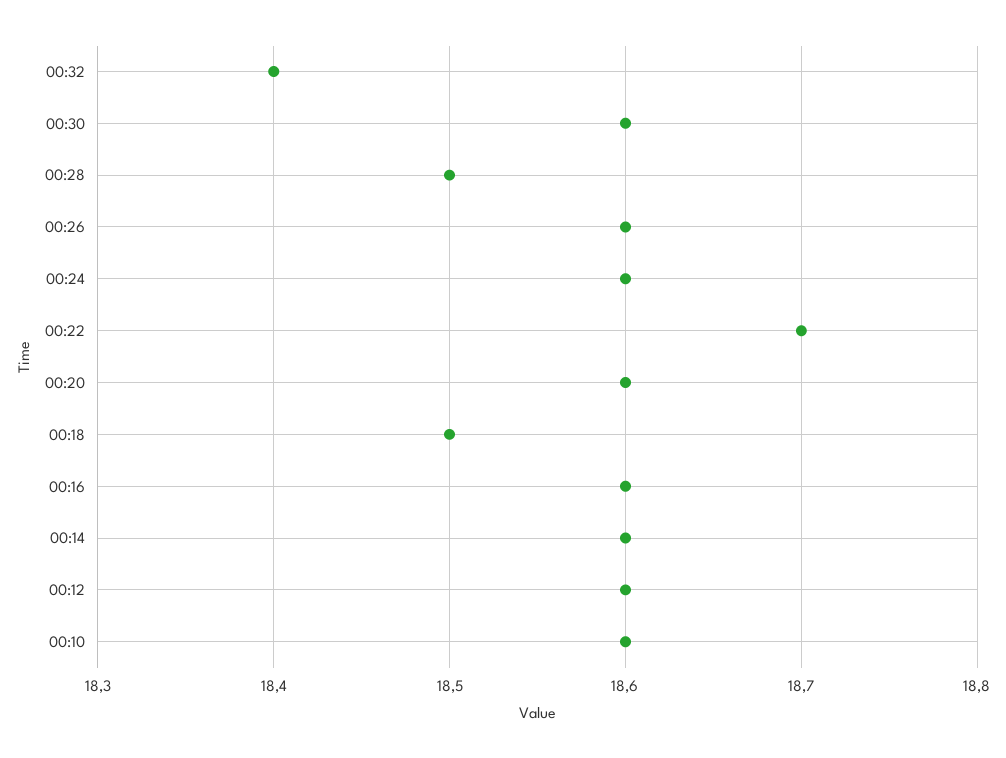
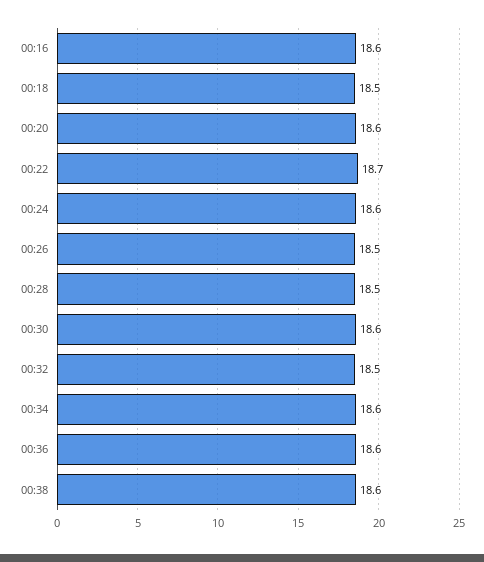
00:32: 18.4 -> 18.5
00:26: 18.6 -> 18.5
00:14: 18.6 -> none
00:12: 18.6 -> none
00:10: 18.6 -> none
00:34: none -> 18.6
00:36: none -> 18.6
00:38: none -> 18.6

